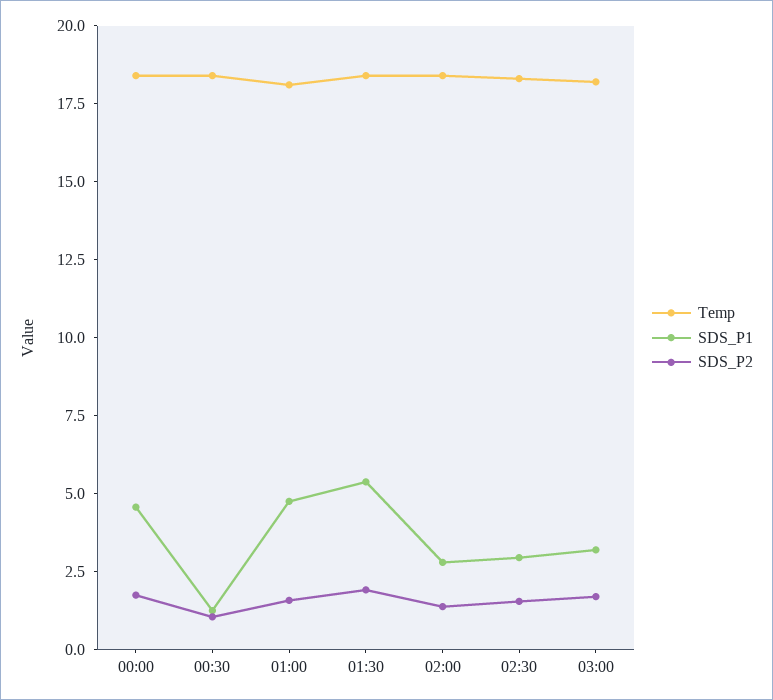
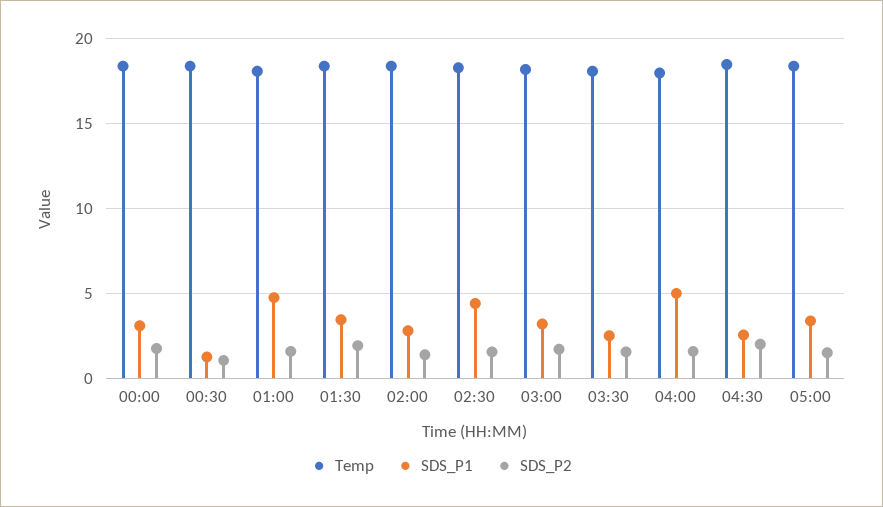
SDS_P1, 00:00: 4.5 -> 3
SDS_P1, 01:30: 5.5 -> 3.5
SDS_P1, 02:30: 3 -> 4.5
Temp, 03:30: none -> 18
SDS_P1, 03:30: none -> 2.5
SDS_P2, 03:30: none -> 1.5
Temp, 04:00: none -> 18
SDS_P1, 04:00: none -> 5
SDS_P2, 04:00: none -> 1.5
Temp, 04:30: none -> 18.5
SDS_P1, 04:30: none -> 2.5
SDS_P2, 04:30: none -> 2
Temp, 05:00: none -> 18.5
SDS_P1, 05:00: none -> 3.5
SDS_P2, 05:00: none -> 1.5

